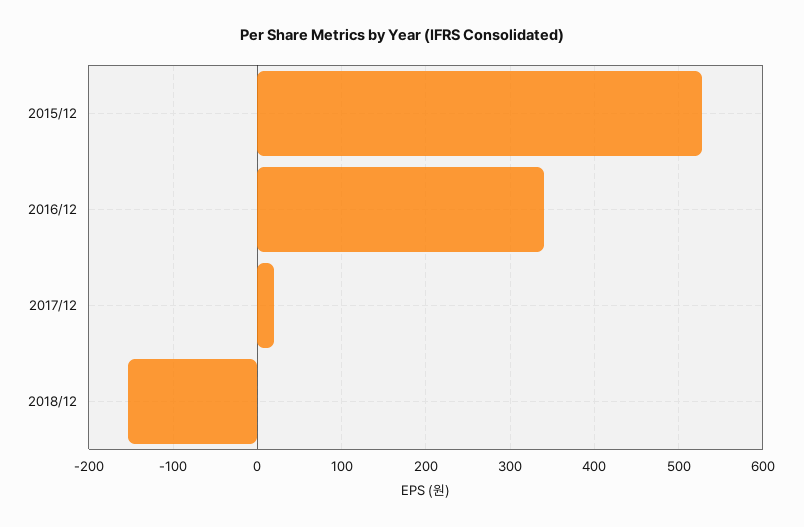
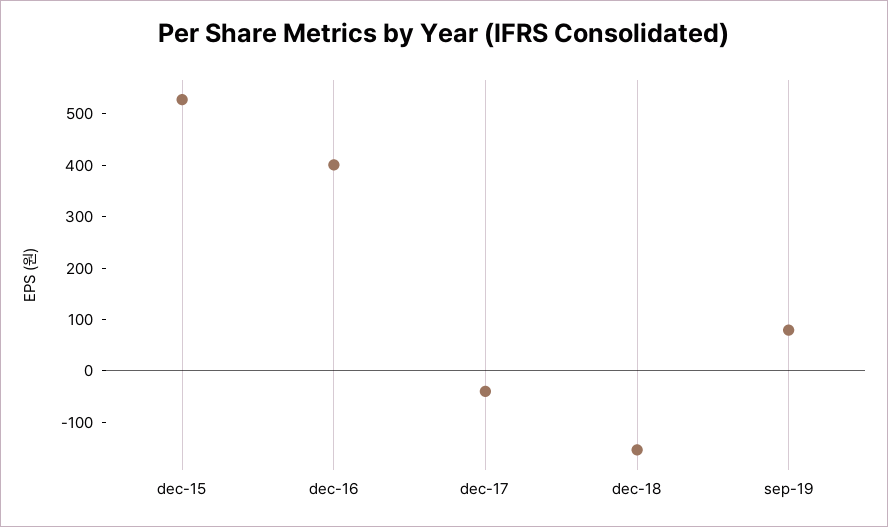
2016/12: 340 -> 400
2017/12: 20 -> -40
sep-19: none -> 80

